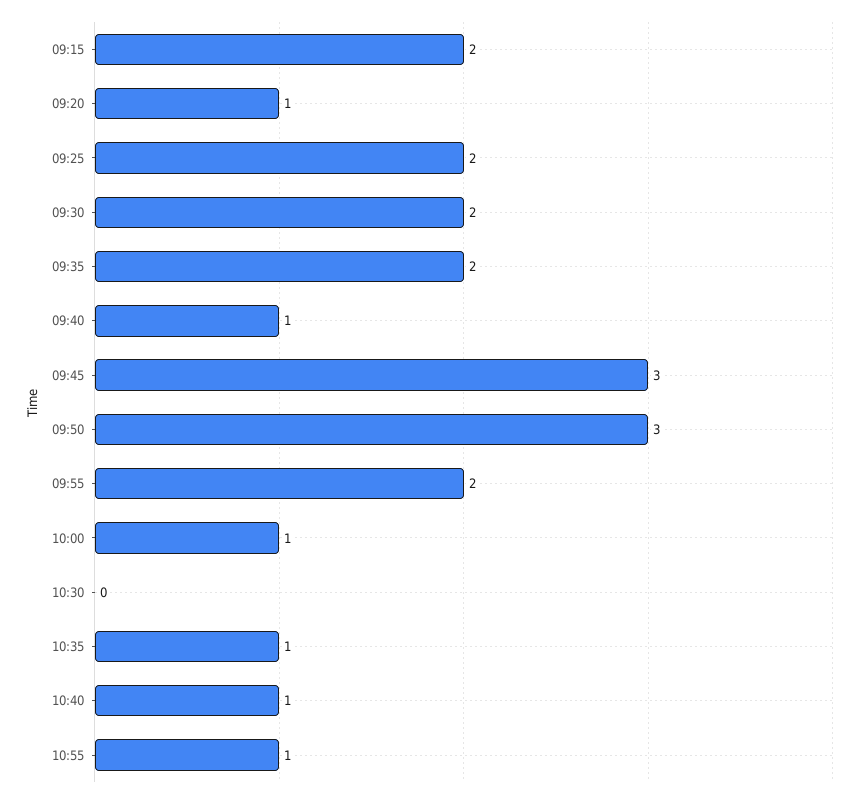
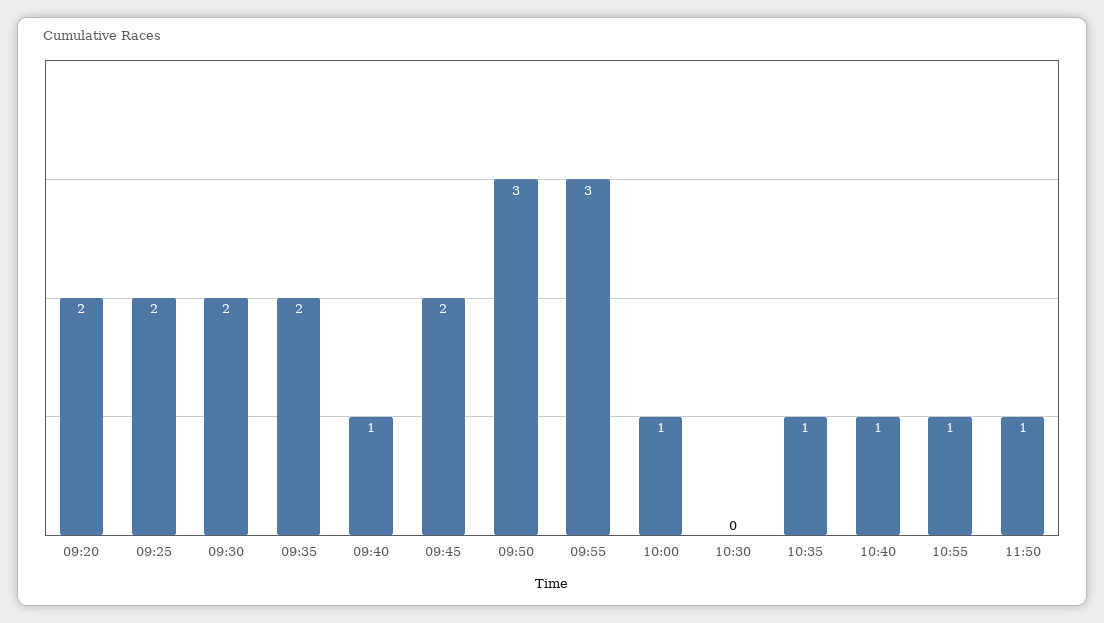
09:15: 2 -> none
09:20: 1 -> 2
09:45: 3 -> 2
09:55: 2 -> 3
11:50: none -> 1

